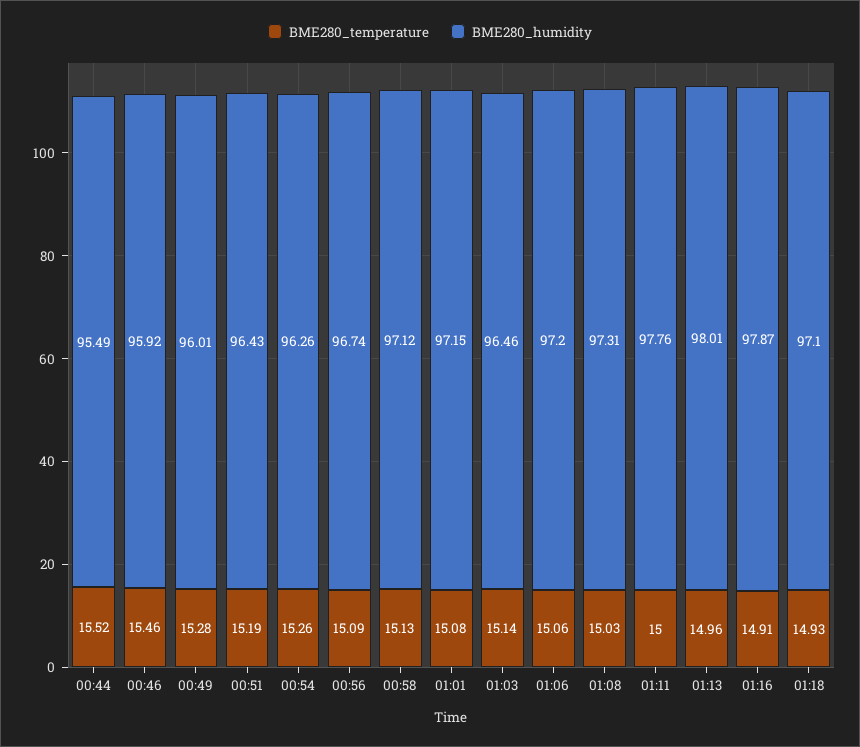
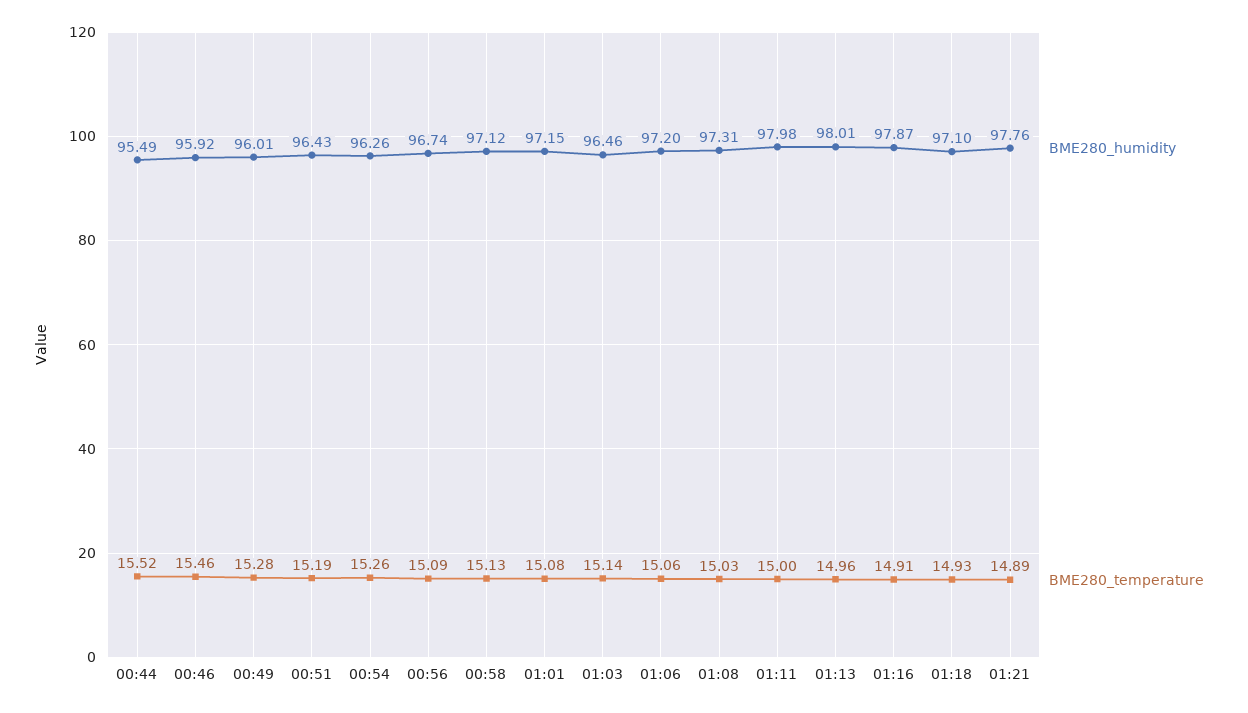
BME280_humidity, 01:11: 97.76 -> 97.98
BME280_humidity, 01:21: none -> 97.76
BME280_temperature, 01:21: none -> 14.89

